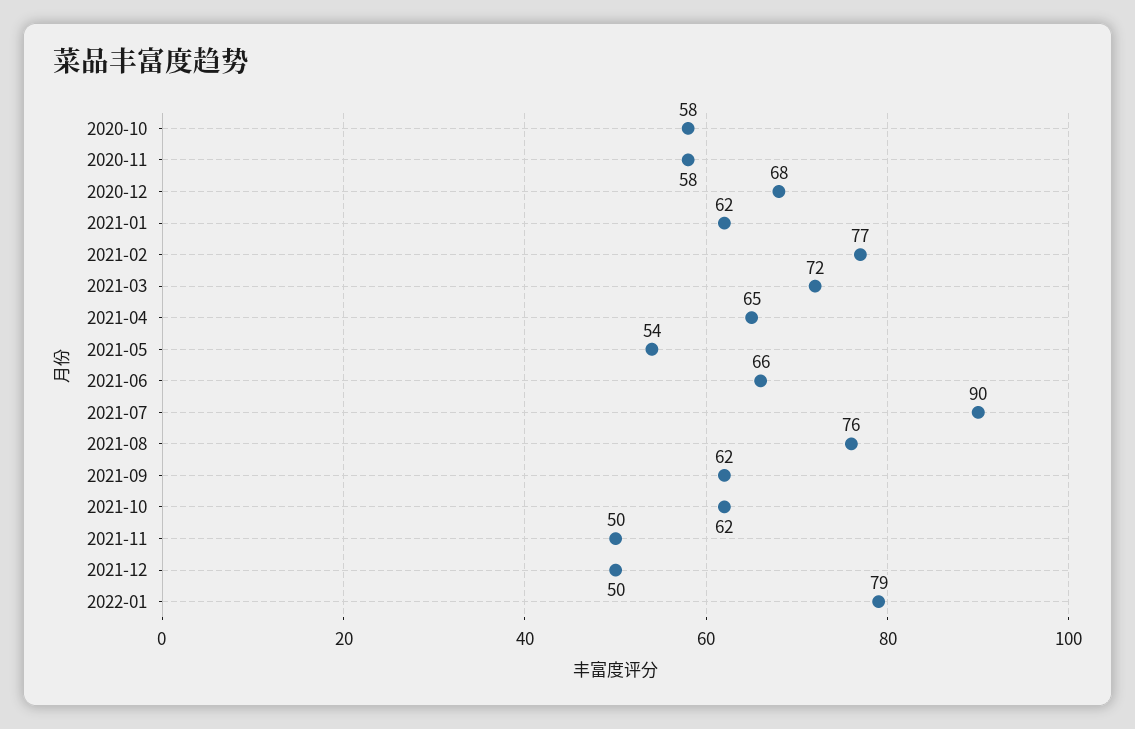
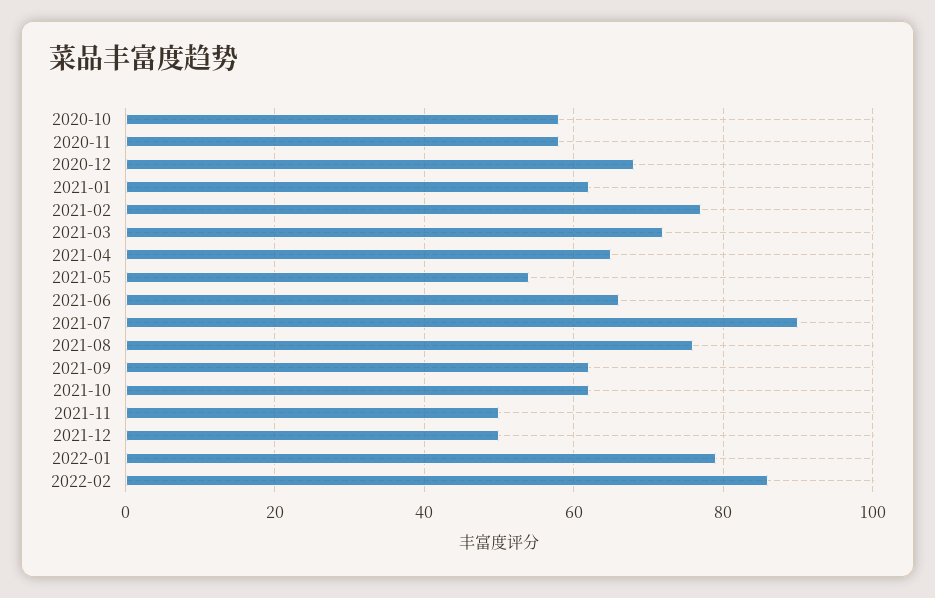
2022-02: none -> 85

